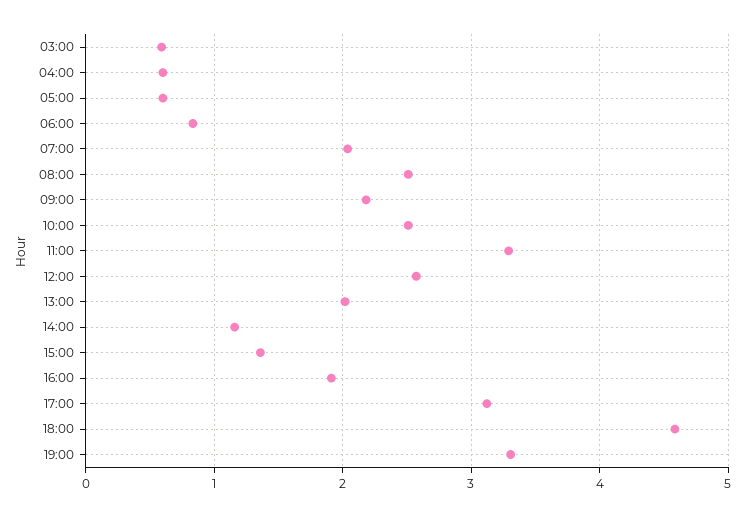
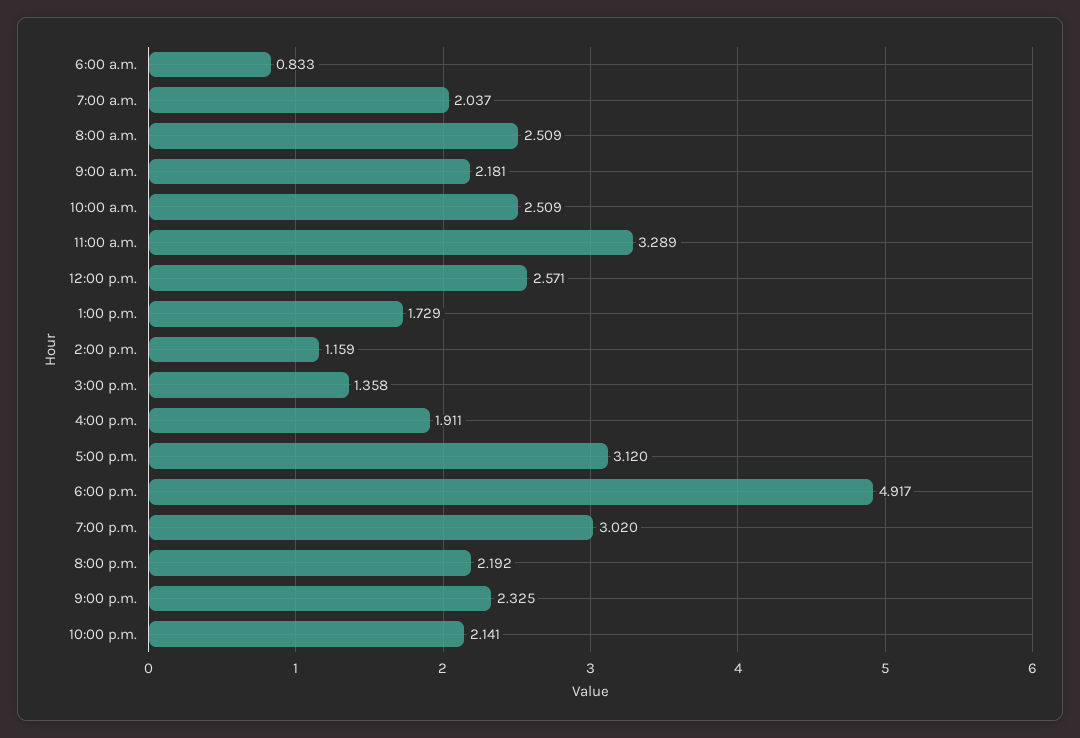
03:00: 0.6 -> none
04:00: 0.6 -> none
05:00: 0.6 -> none
13:00: 2 -> 1.729
18:00: 4.6 -> 4.917
19:00: 3.3 -> 3.02
8:00 p.m.: none -> 2.192
9:00 p.m.: none -> 2.325
10:00 p.m.: none -> 2.141

